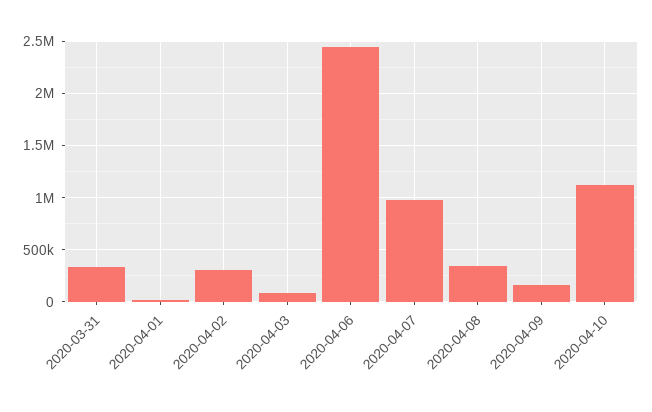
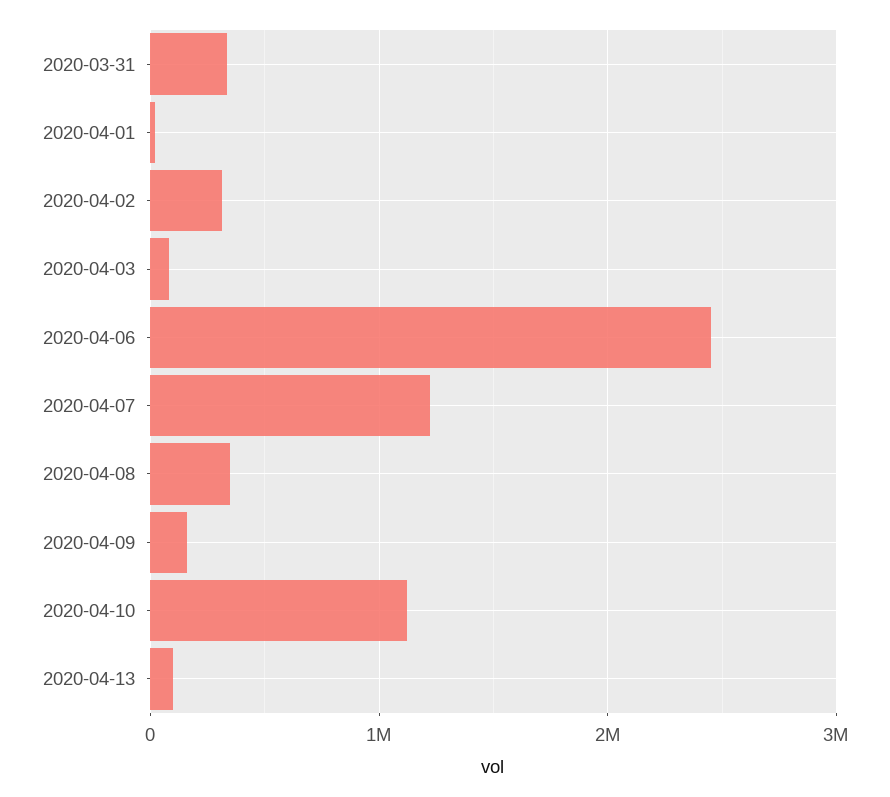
2020-04-07: 1000000 -> 1200000
2020-04-13: none -> 100000

